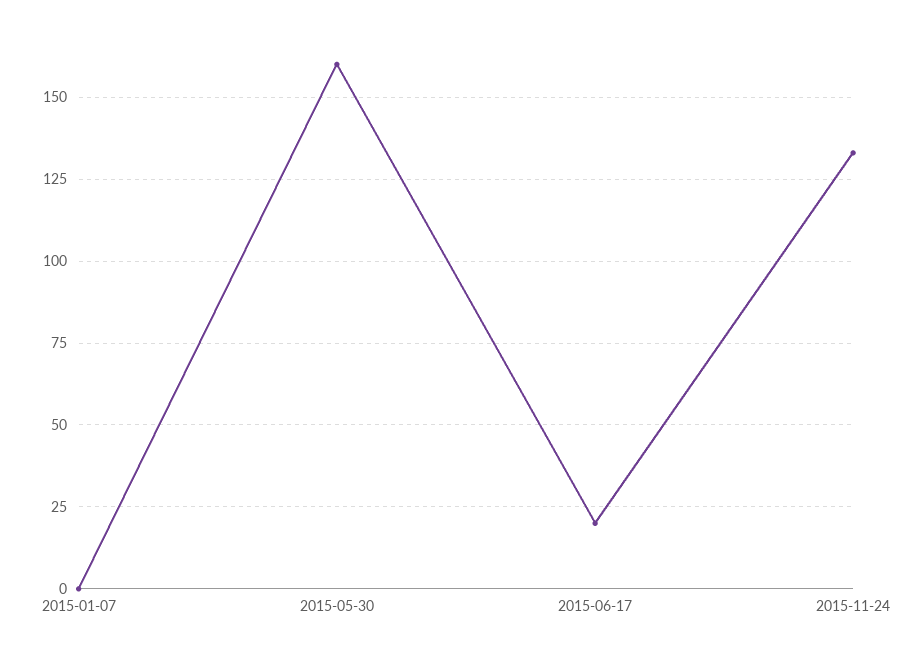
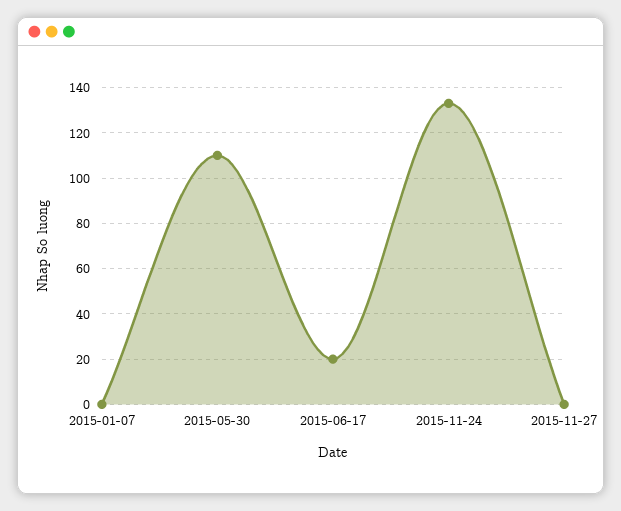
2015-05-30: 160 -> 110
2015-11-27: none -> 0

